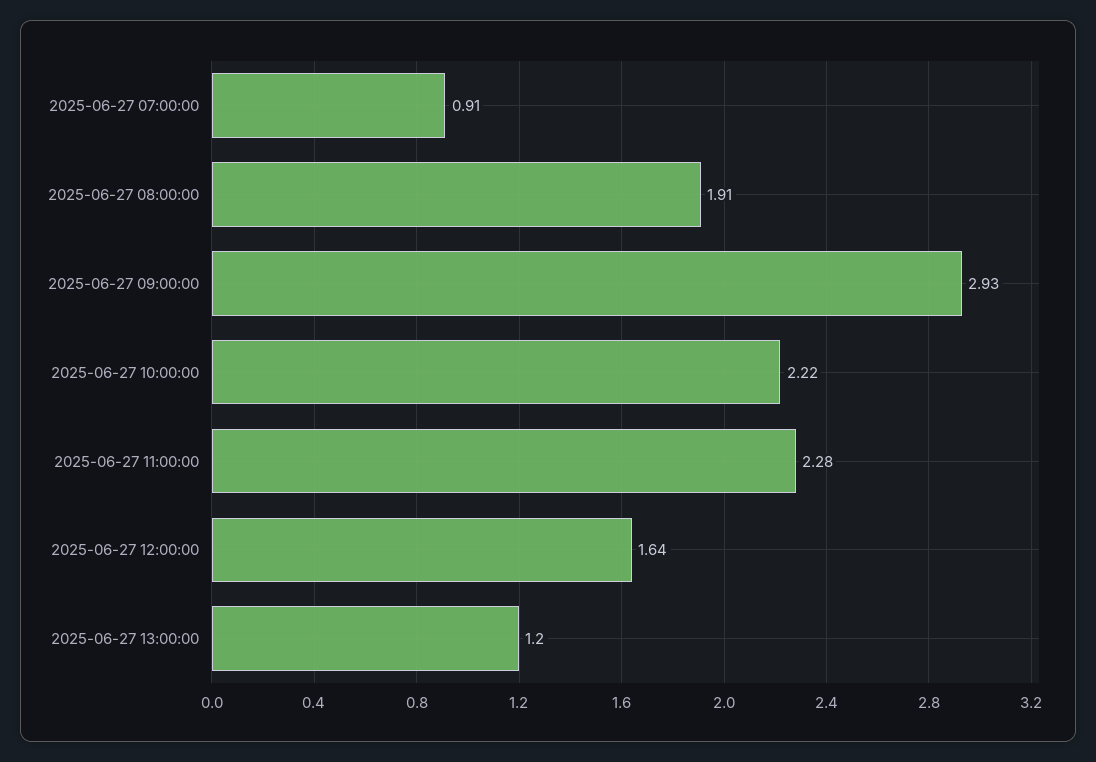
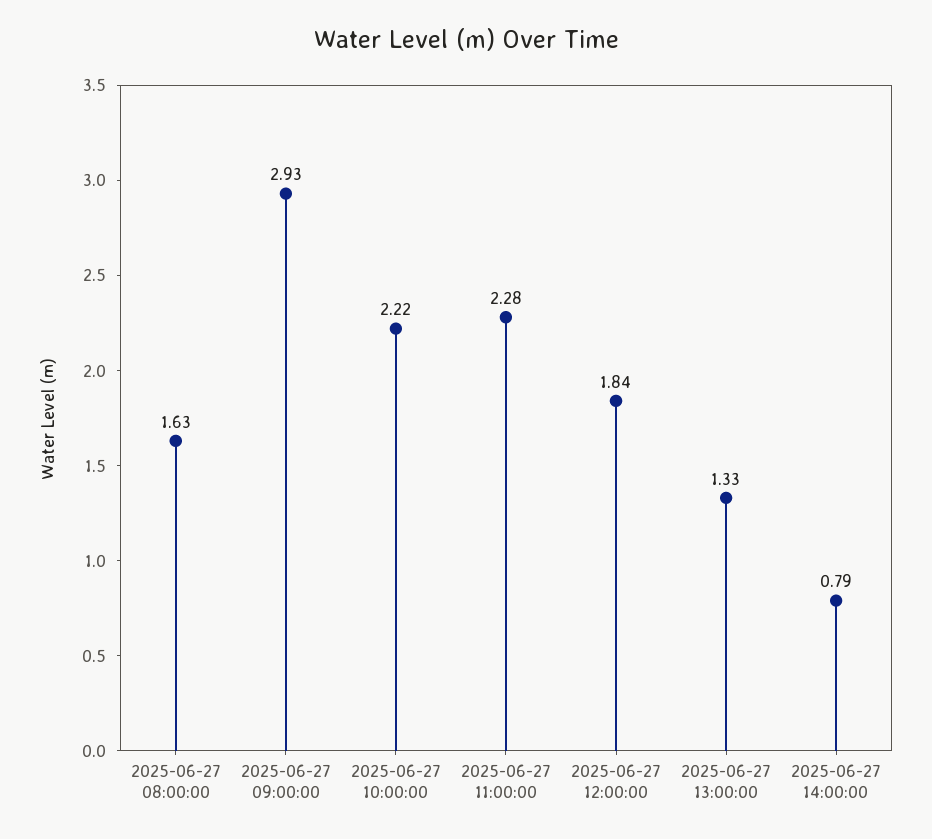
2025-06-27 07:00:00: 0.91 -> none
2025-06-27 08:00:00: 1.91 -> 1.63
2025-06-27 12:00:00: 1.64 -> 1.84
2025-06-27 13:00:00: 1.2 -> 1.33
2025-06-27 14:00:00: none -> 0.79

